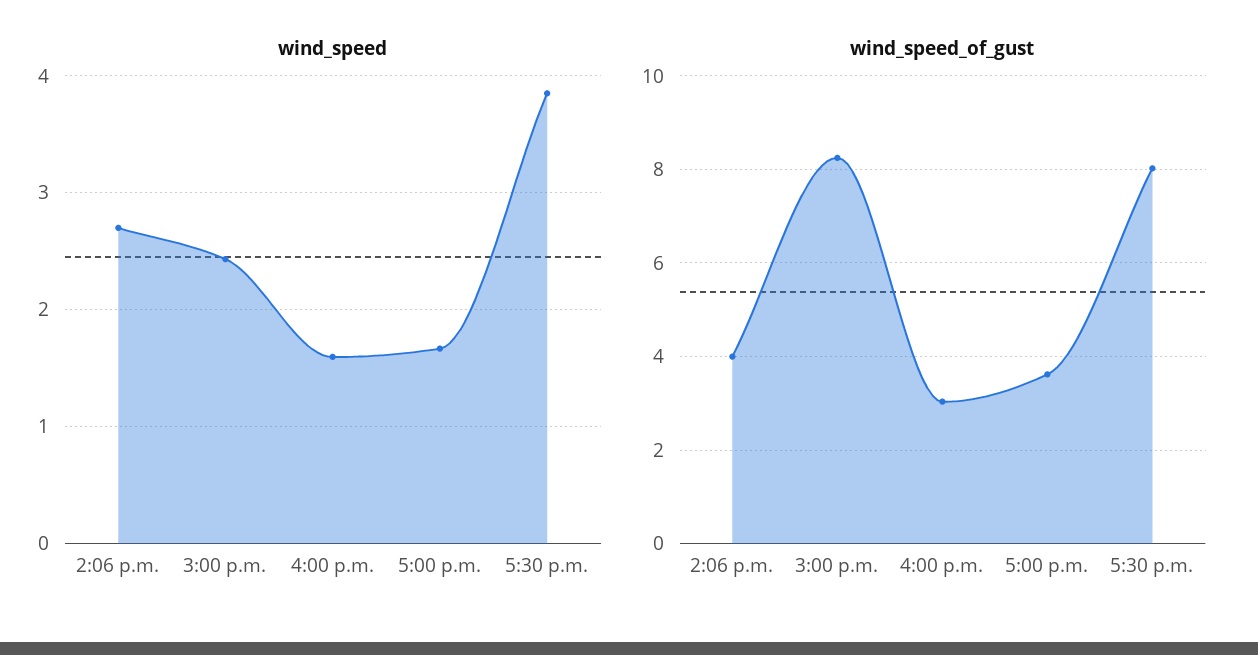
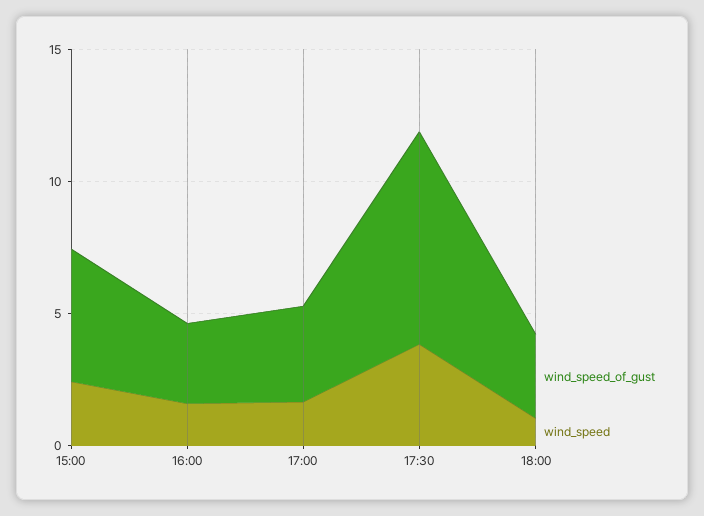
wind_speed, 2:06 p.m.: 2.7 -> none
wind_speed_of_gust, 2:06 p.m.: 4 -> none
wind_speed_of_gust, 3:00 p.m.: 8.2 -> 5
wind_speed_of_gust, 18:00: none -> 3
wind_speed, 18:00: none -> 1

